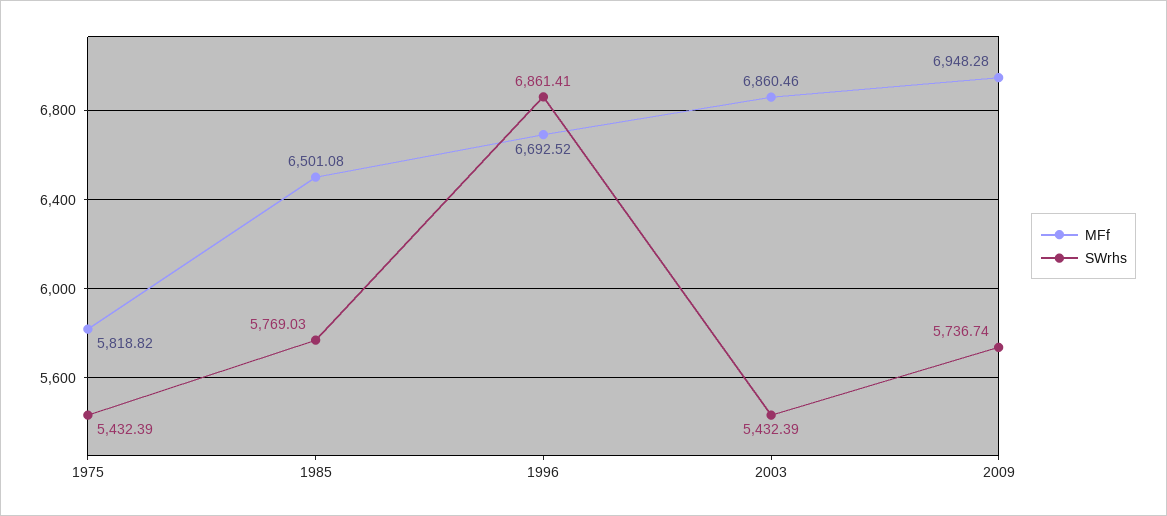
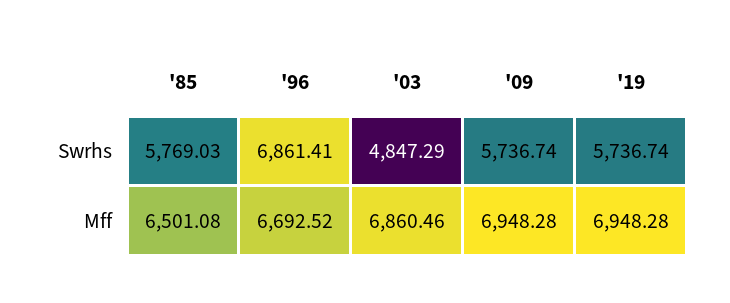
MFf, 1975: 5818.82 -> none
SWrhs, 1975: 5432.39 -> none
SWrhs, 2003: 5432.39 -> 4847.29
SWrhs, '19: none -> 5736.74
MFf, '19: none -> 6948.28

